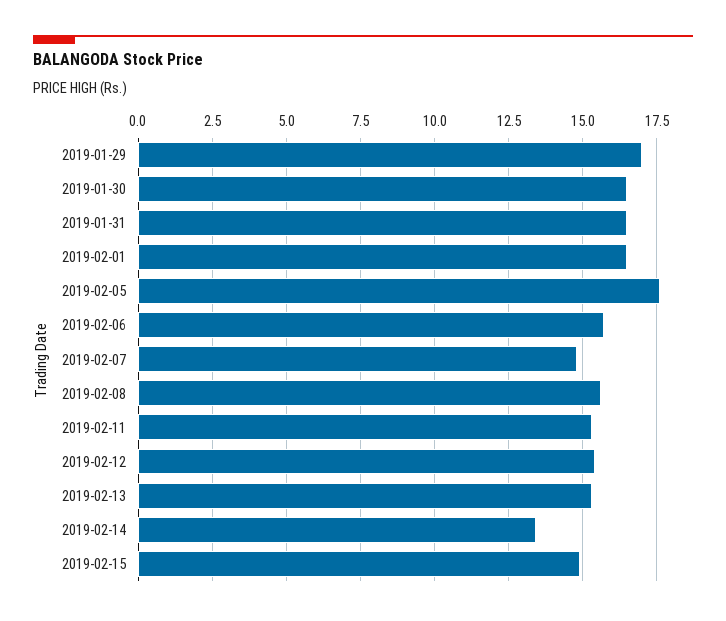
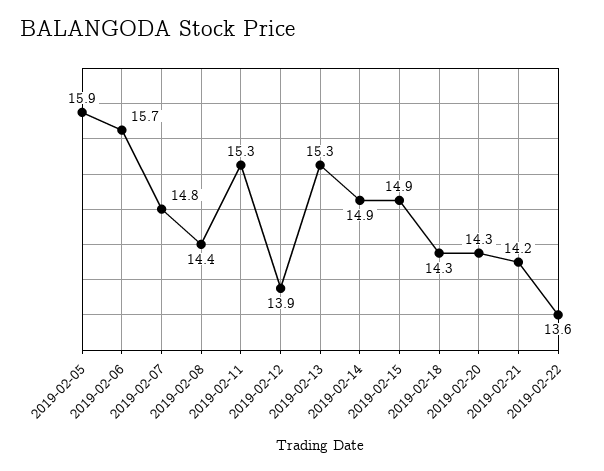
2019-01-29: 17 -> none
2019-01-30: 16.5 -> none
2019-01-31: 16.5 -> none
2019-02-01: 16.5 -> none
2019-02-05: 17.5 -> 15.9
2019-02-08: 15.5 -> 14.4
2019-02-12: 15.5 -> 13.9
2019-02-14: 13.5 -> 14.9
2019-02-18: none -> 14.3
2019-02-20: none -> 14.3
2019-02-21: none -> 14.2
2019-02-22: none -> 13.6

